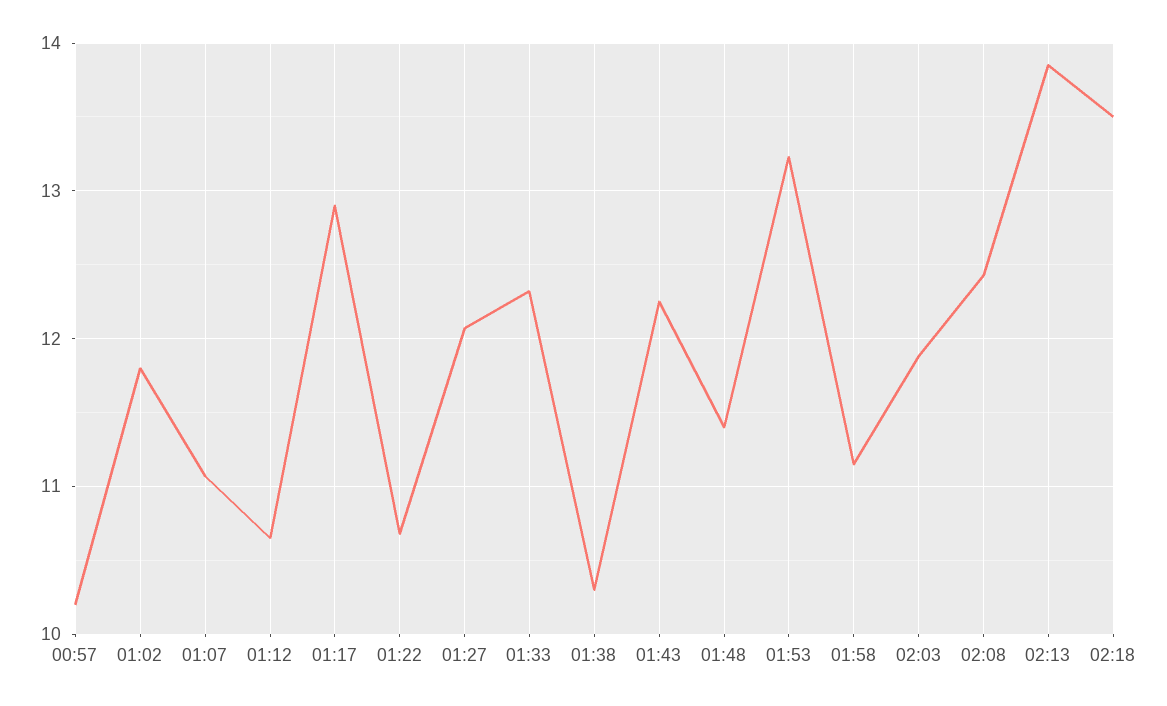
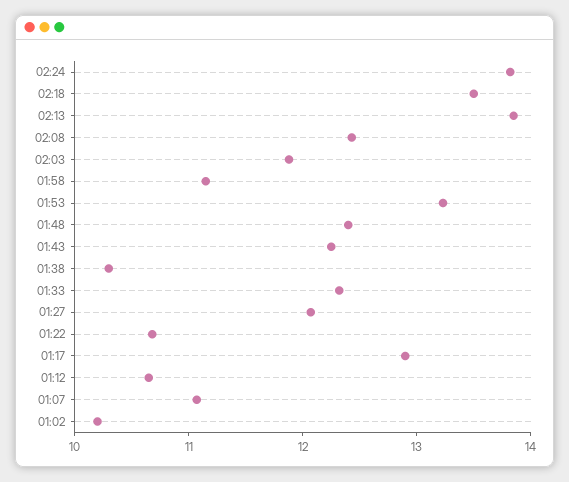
00:57: 10.2 -> none
01:02: 11.8 -> 10.2
01:48: 11.4 -> 12.4
02:24: none -> 13.8

